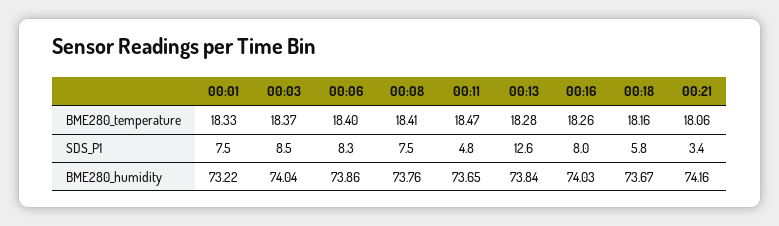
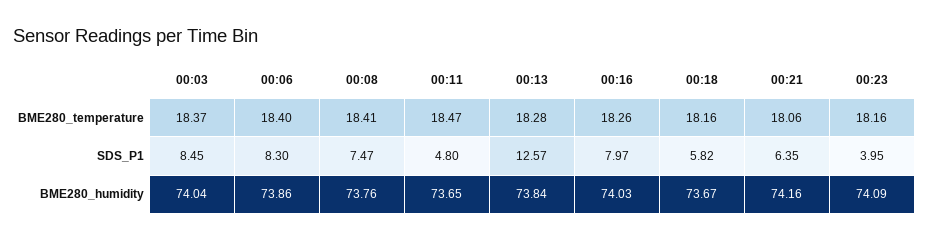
00:01, BME280_temperature: 18.33 -> none
00:01, SDS_P1: 7.5 -> none
00:21, SDS_P1: 3.4 -> 6.35
00:01, BME280_humidity: 73.22 -> none
00:23, BME280_temperature: none -> 18.16
00:23, SDS_P1: none -> 3.95
00:23, BME280_humidity: none -> 74.09

